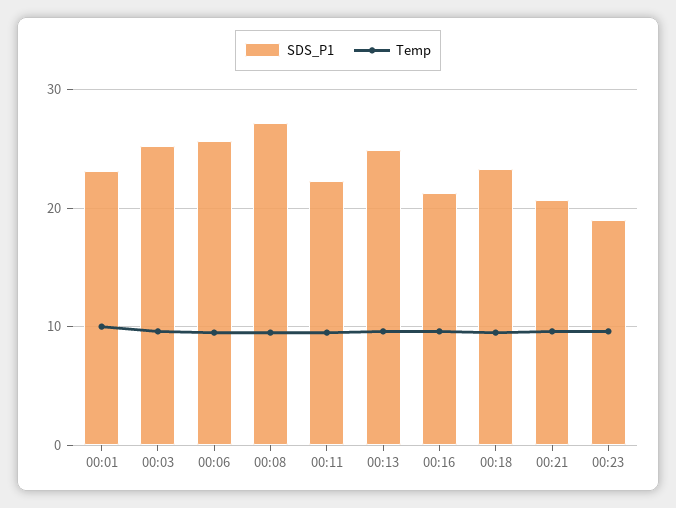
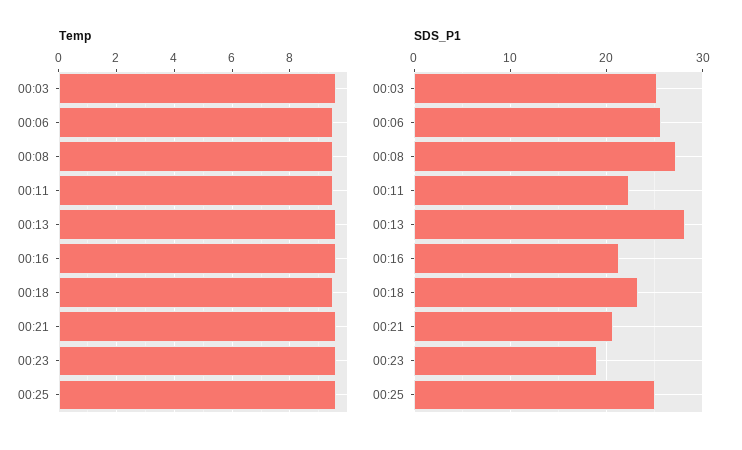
SDS_P1, 00:01: 23 -> none
Temp, 00:01: 10 -> none
SDS_P1, 00:13: 25 -> 28
Temp, 00:25: none -> 9.5
SDS_P1, 00:25: none -> 25

